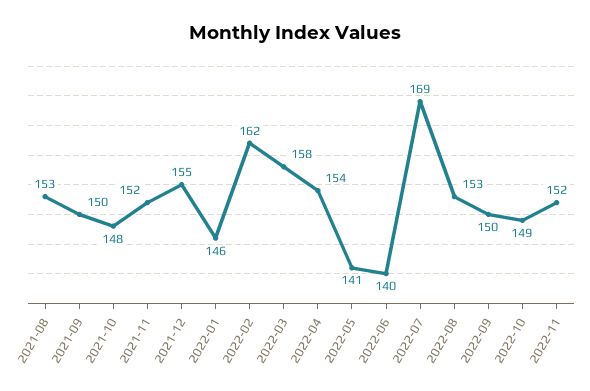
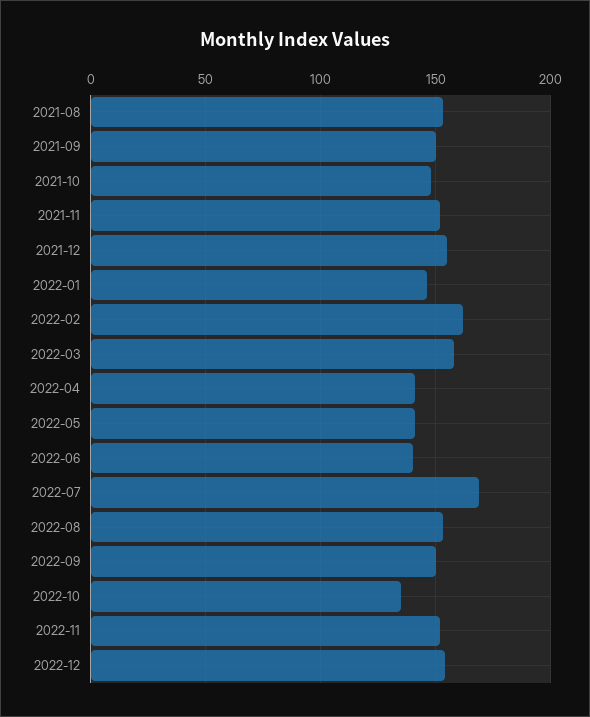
2022-04: 154 -> 140
2022-10: 149 -> 135
2022-12: none -> 155

